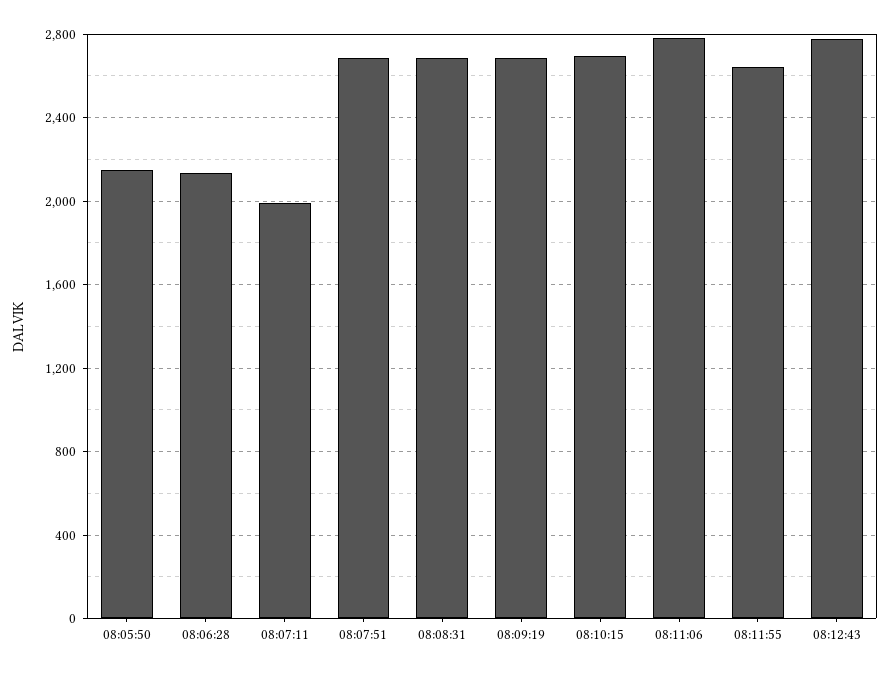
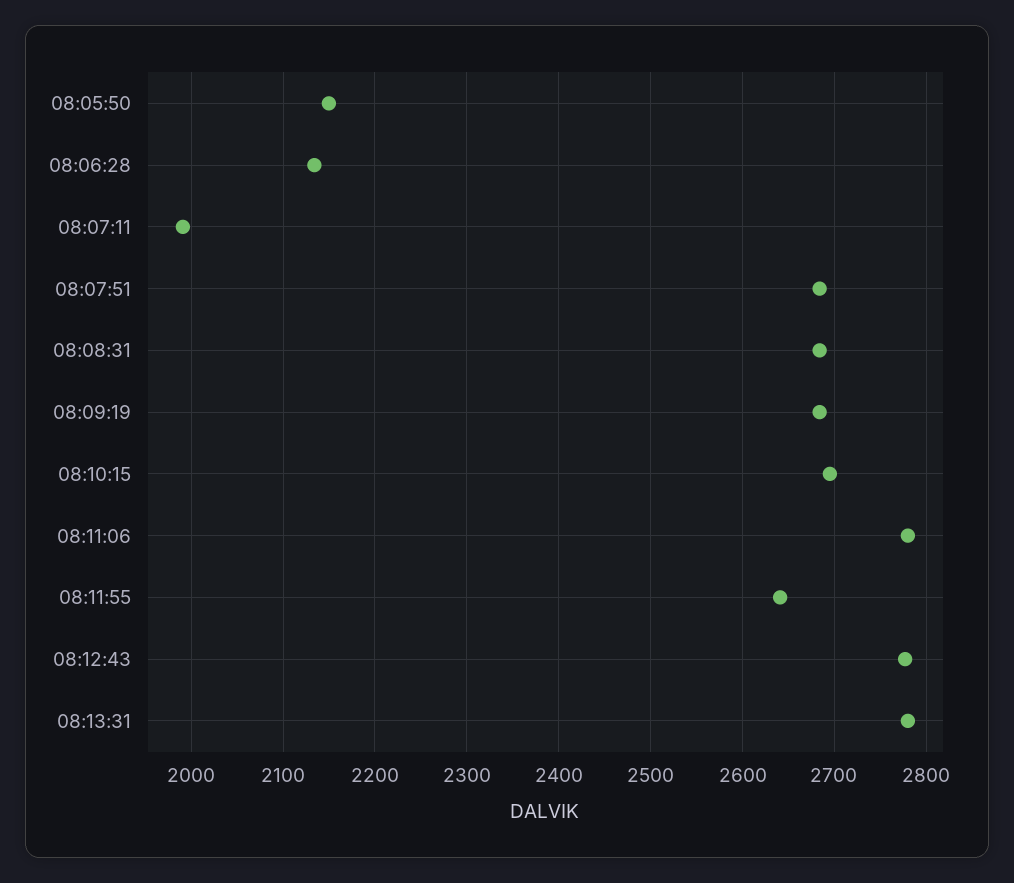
08:13:31: none -> 2780

